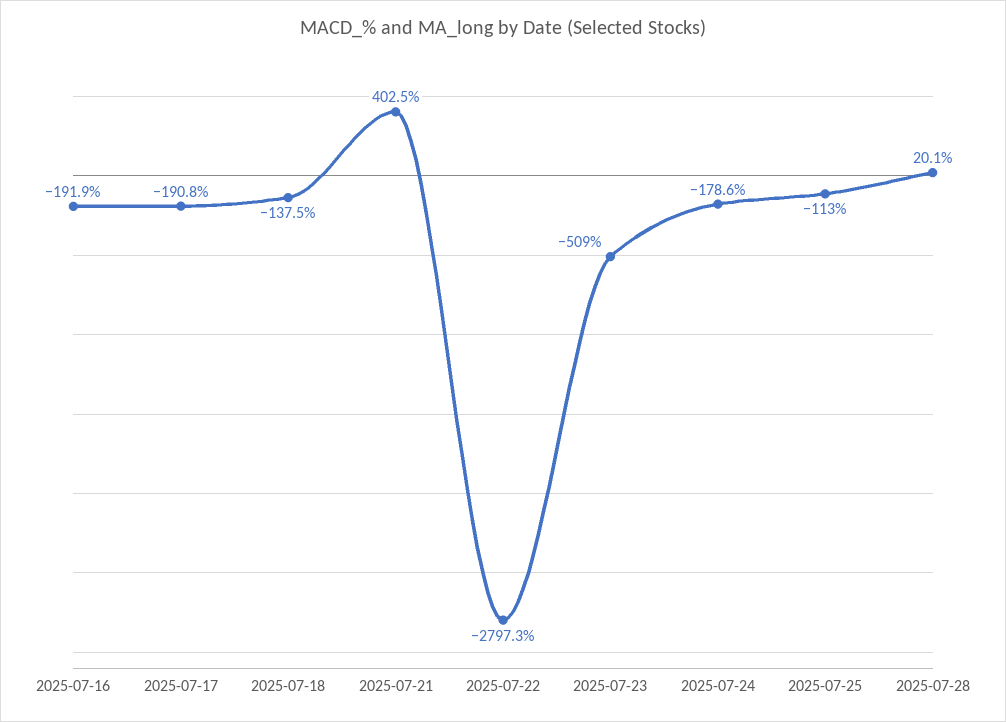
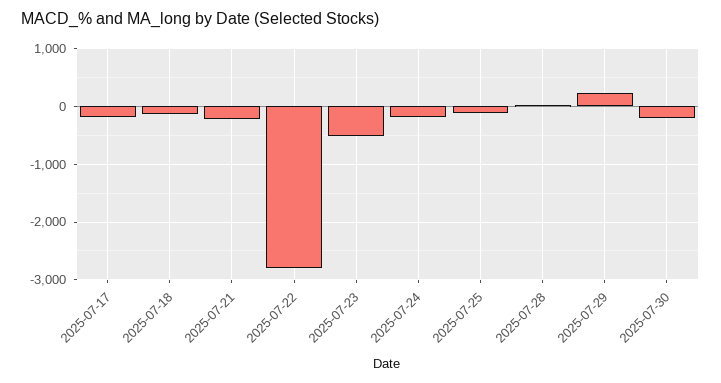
2025-07-16: -191.9 -> none
2025-07-21: 402.5 -> -200
2025-07-29: none -> 200
2025-07-30: none -> -200

